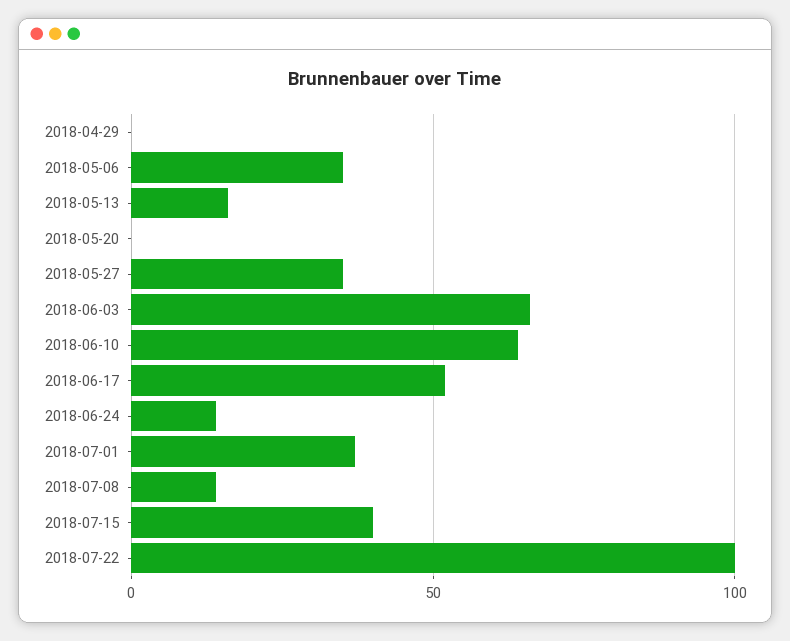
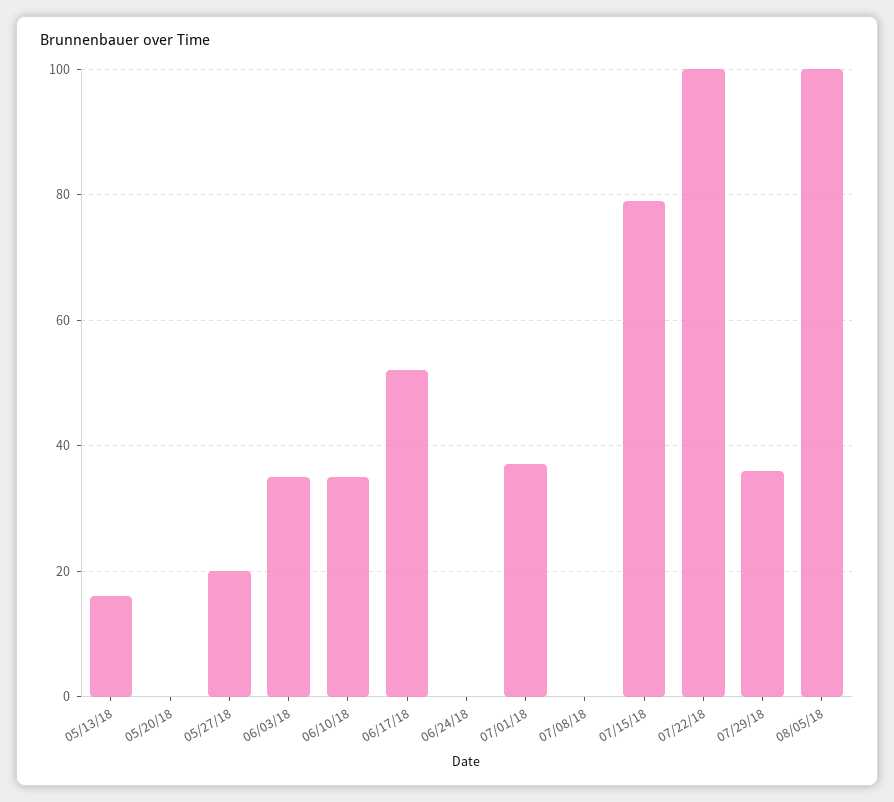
2018-04-29: 0 -> none
2018-05-06: 35 -> none
2018-05-27: 35 -> 20
2018-06-03: 65 -> 35
2018-06-10: 65 -> 35
2018-06-24: 15 -> 0
2018-07-08: 15 -> 0
2018-07-15: 40 -> 80
07/29/18: none -> 35
08/05/18: none -> 100

